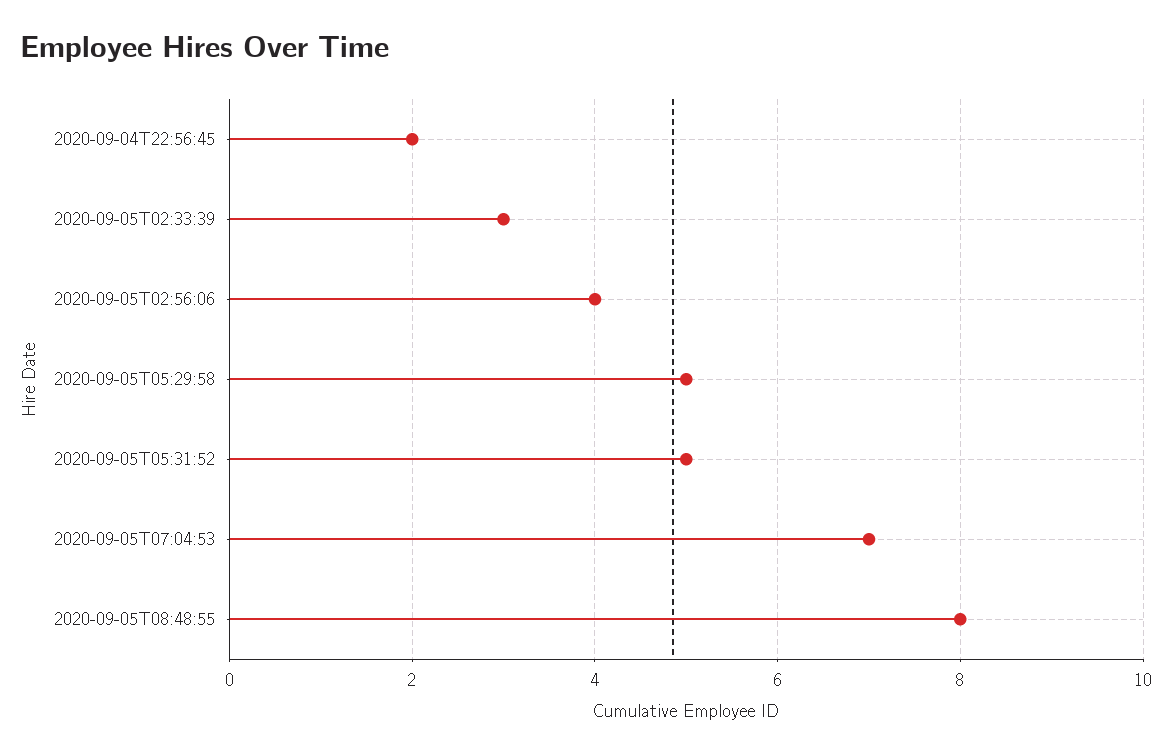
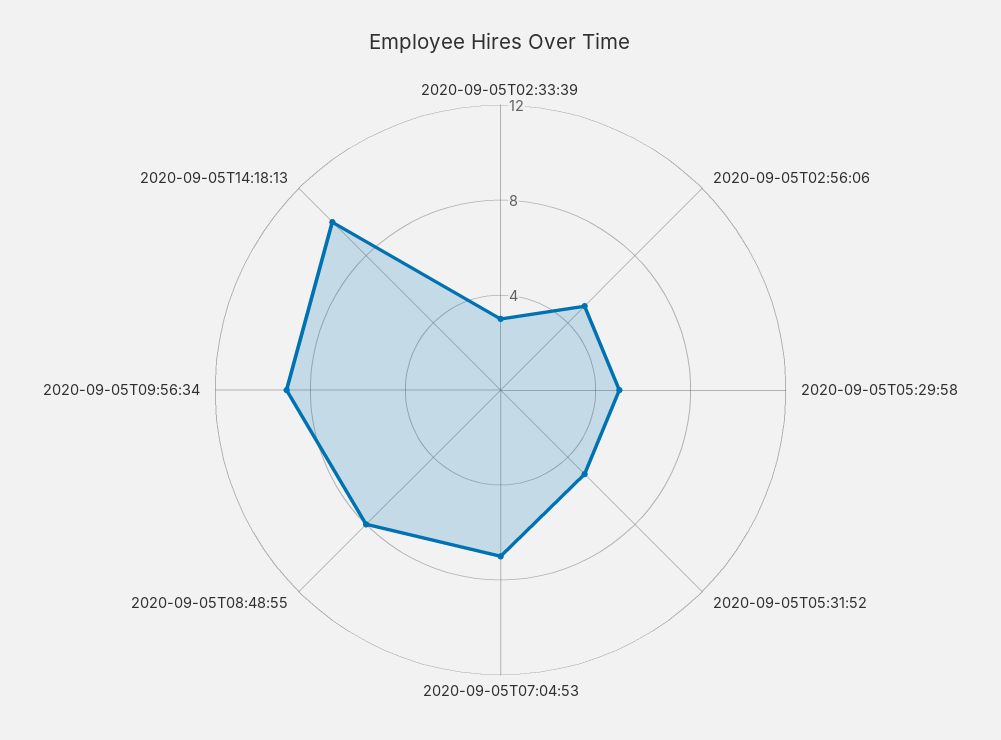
2020-09-04T22:56:45: 2 -> none
2020-09-05T02:56:06: 4 -> 5
2020-09-05T09:56:34: none -> 9
2020-09-05T14:18:13: none -> 10

